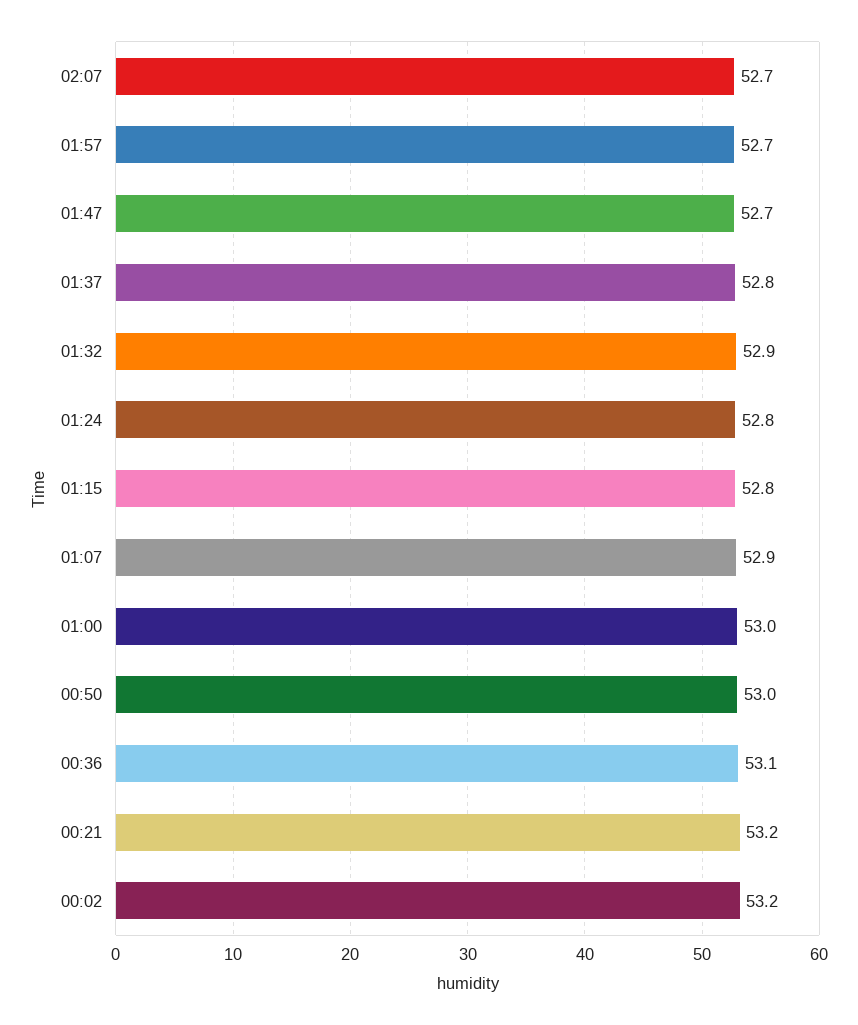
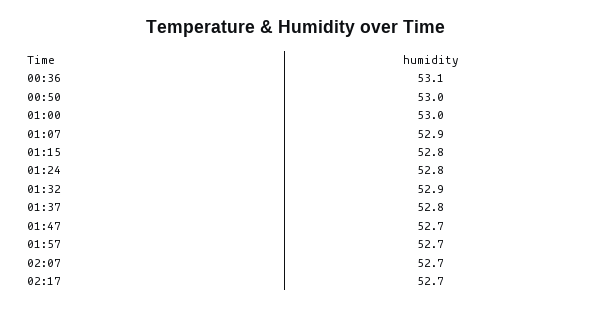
00:21: 53.2 -> none
00:02: 53.2 -> none
02:17: none -> 52.7

